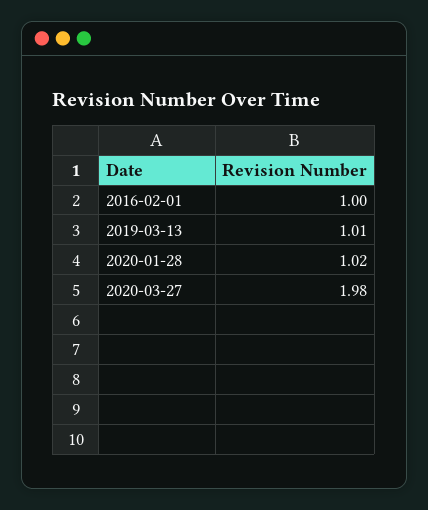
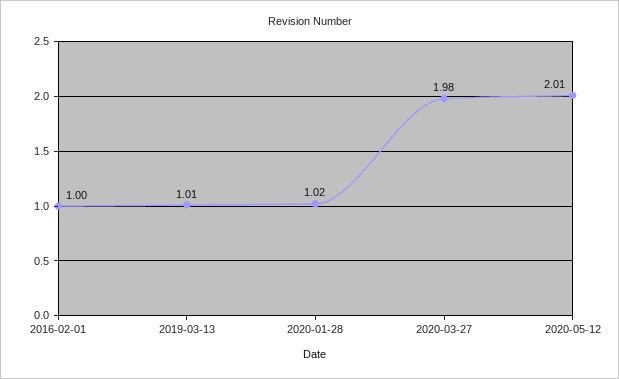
2020-05-12: none -> 2.01

